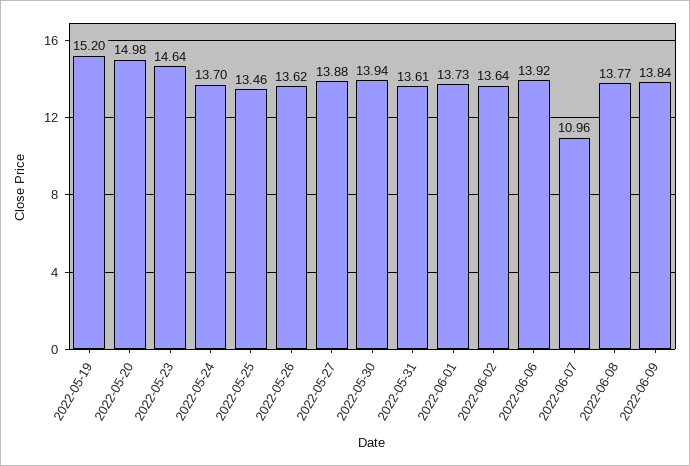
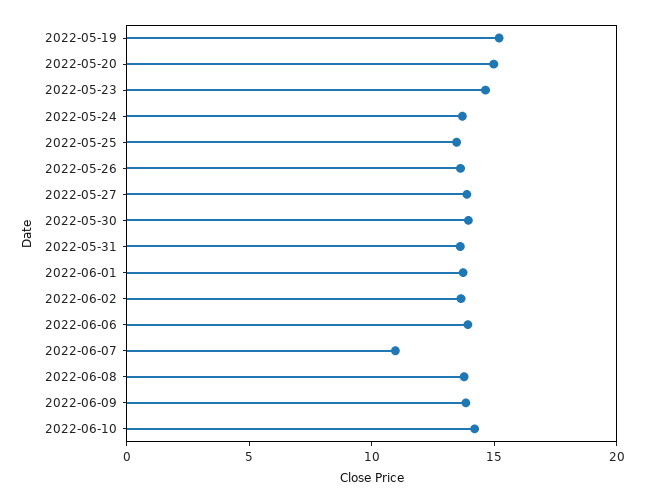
2022-06-10: none -> 14

